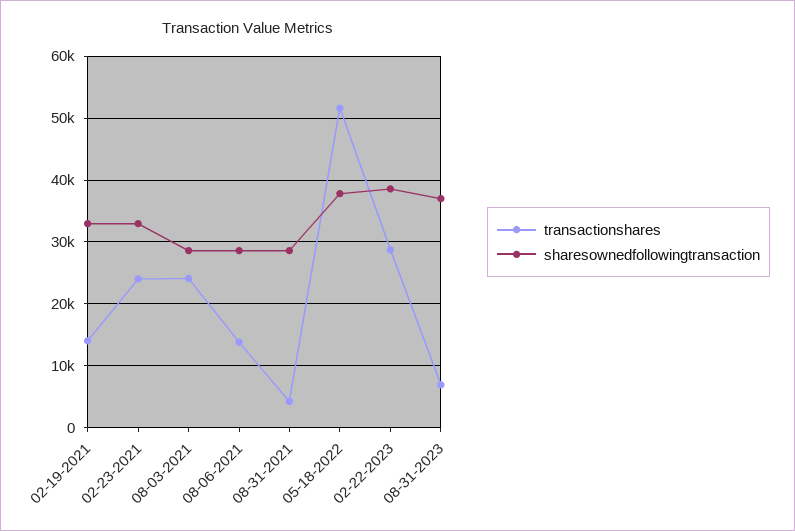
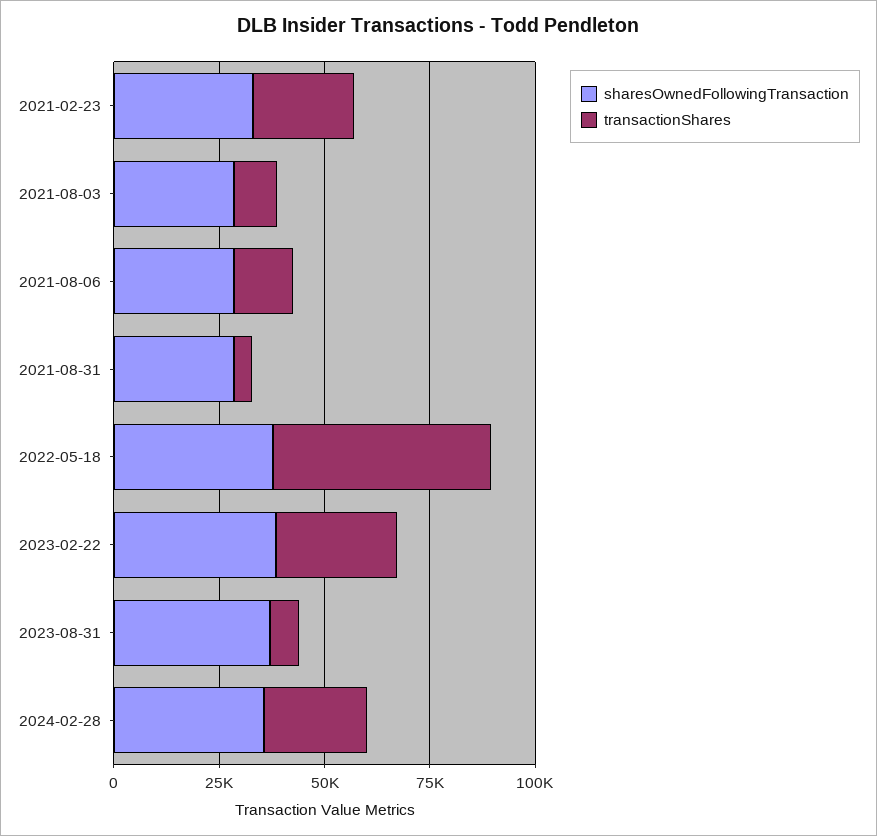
transactionshares, 02-19-2021: 14000 -> none
sharesownedfollowingtransaction, 02-19-2021: 33000 -> none
transactionshares, 08-03-2021: 24000 -> 10000
sharesownedfollowingtransaction, 2024-02-28: none -> 35000
transactionshares, 2024-02-28: none -> 25000

